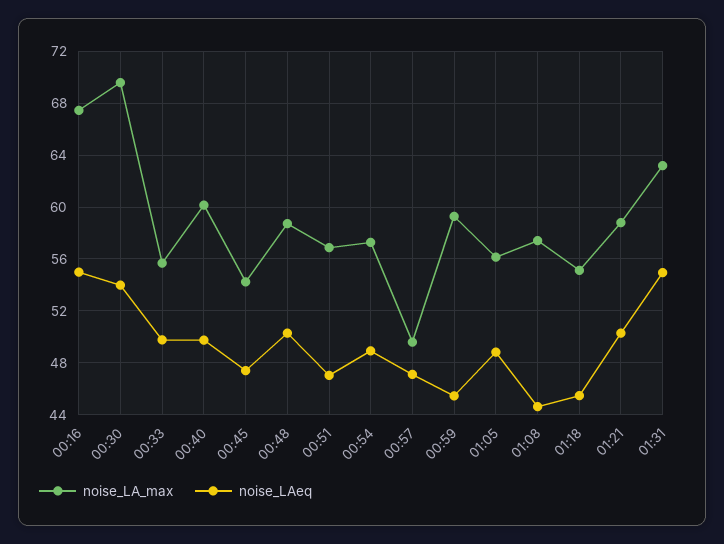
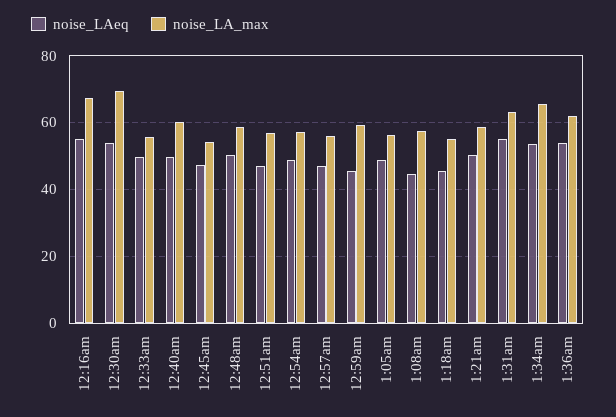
noise_LA_max, 00:57: 49.5 -> 56
noise_LAeq, 1:34am: none -> 54
noise_LA_max, 1:34am: none -> 66
noise_LAeq, 1:36am: none -> 54
noise_LA_max, 1:36am: none -> 62

